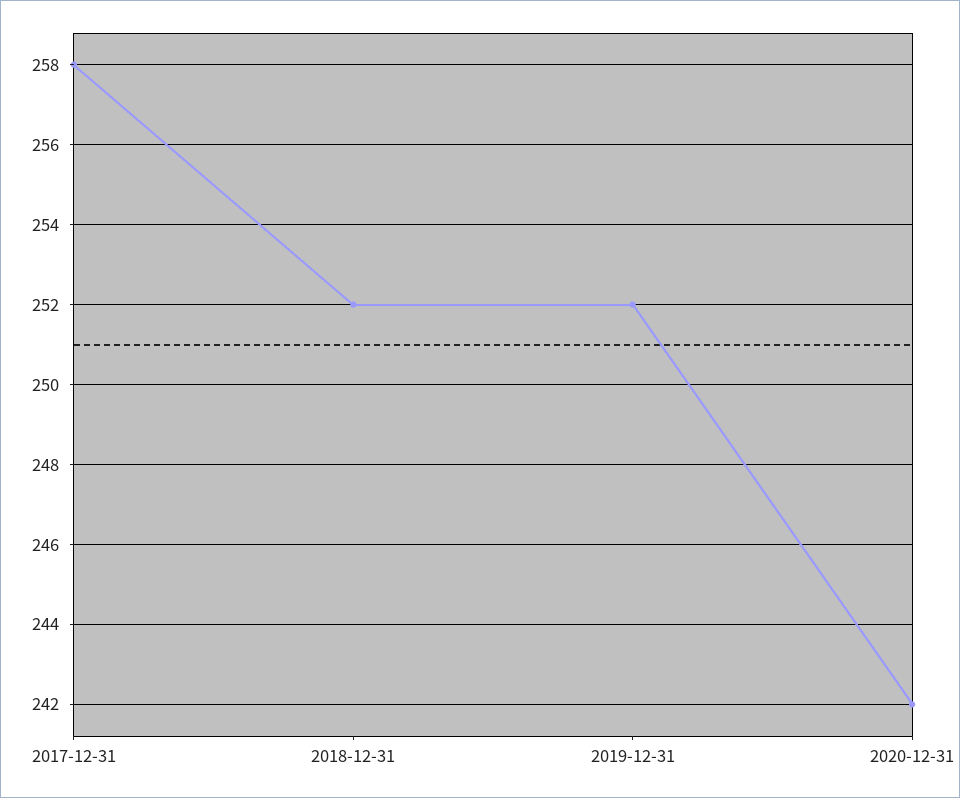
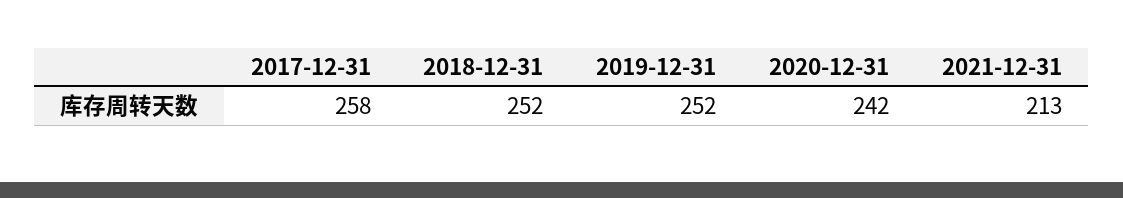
2021-12-31: none -> 213

